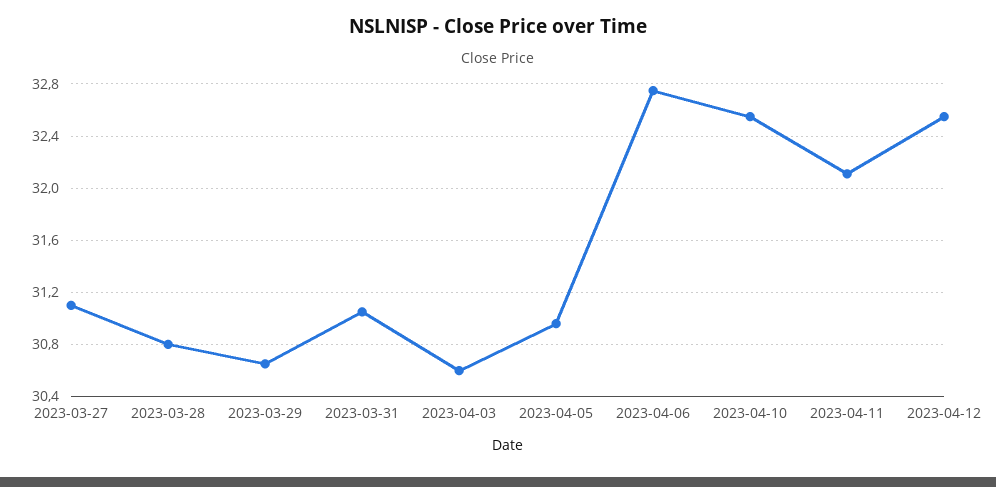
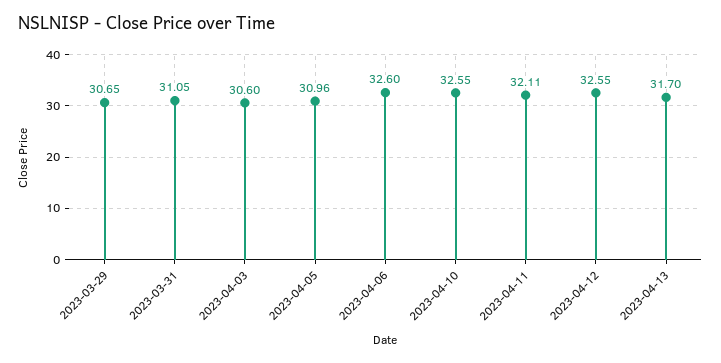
2023-03-27: 31.1 -> none
2023-03-28: 30.8 -> none
2023-04-06: 32.75 -> 32.6
2023-04-13: none -> 31.7

